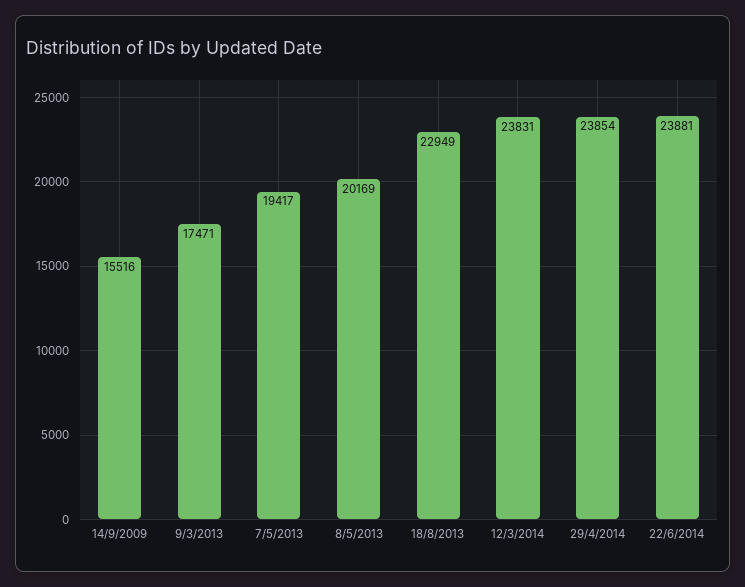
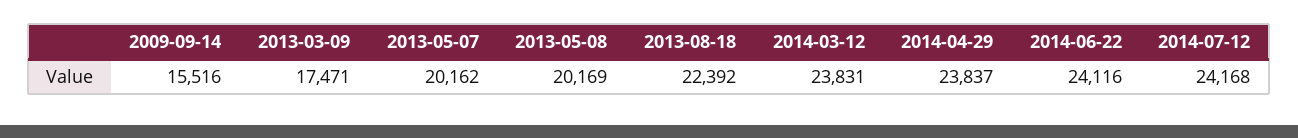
7/5/2013: 19417 -> 20162
18/8/2013: 22949 -> 22392
29/4/2014: 23854 -> 23837
22/6/2014: 23881 -> 24116
2014-07-12: none -> 24168

